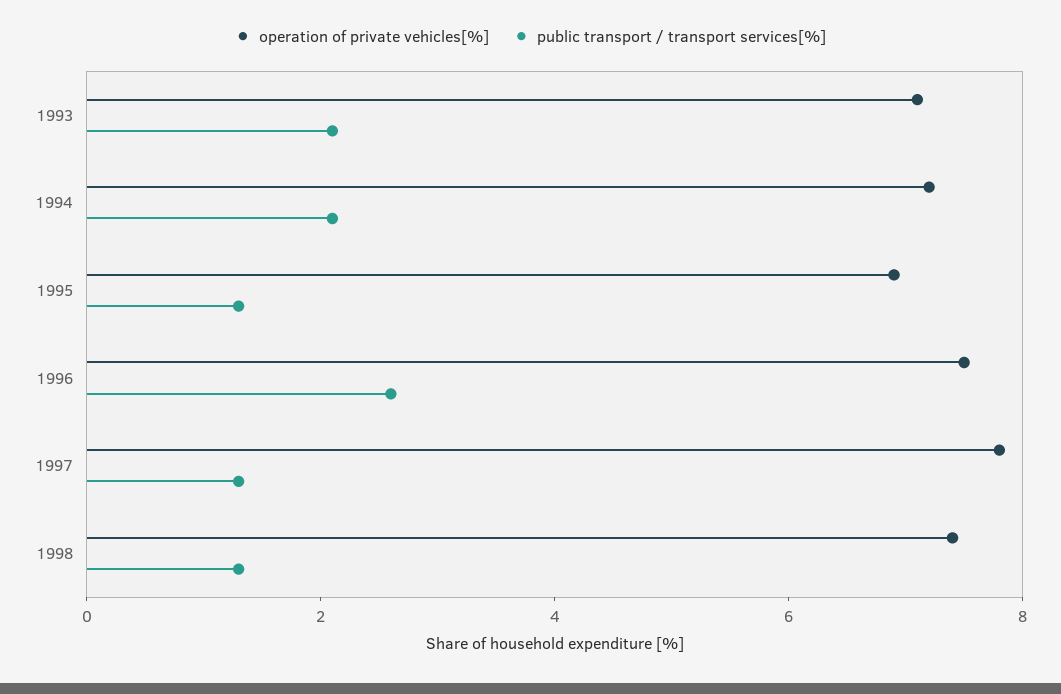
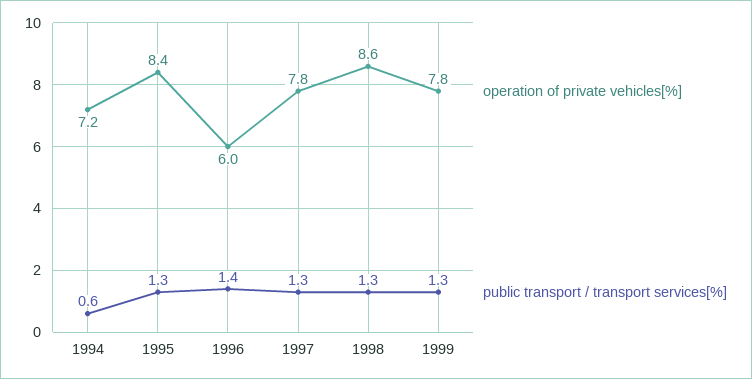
operation of private vehicles[%], 1993: 7 -> none
public transport / transport services[%], 1993: 2 -> none
public transport / transport services[%], 1994: 2 -> 0.6
operation of private vehicles[%], 1995: 7 -> 8.4
operation of private vehicles[%], 1996: 7.5 -> 6
public transport / transport services[%], 1996: 2.5 -> 1.4
operation of private vehicles[%], 1998: 7.5 -> 8.6
operation of private vehicles[%], 1999: none -> 7.8
public transport / transport services[%], 1999: none -> 1.3

